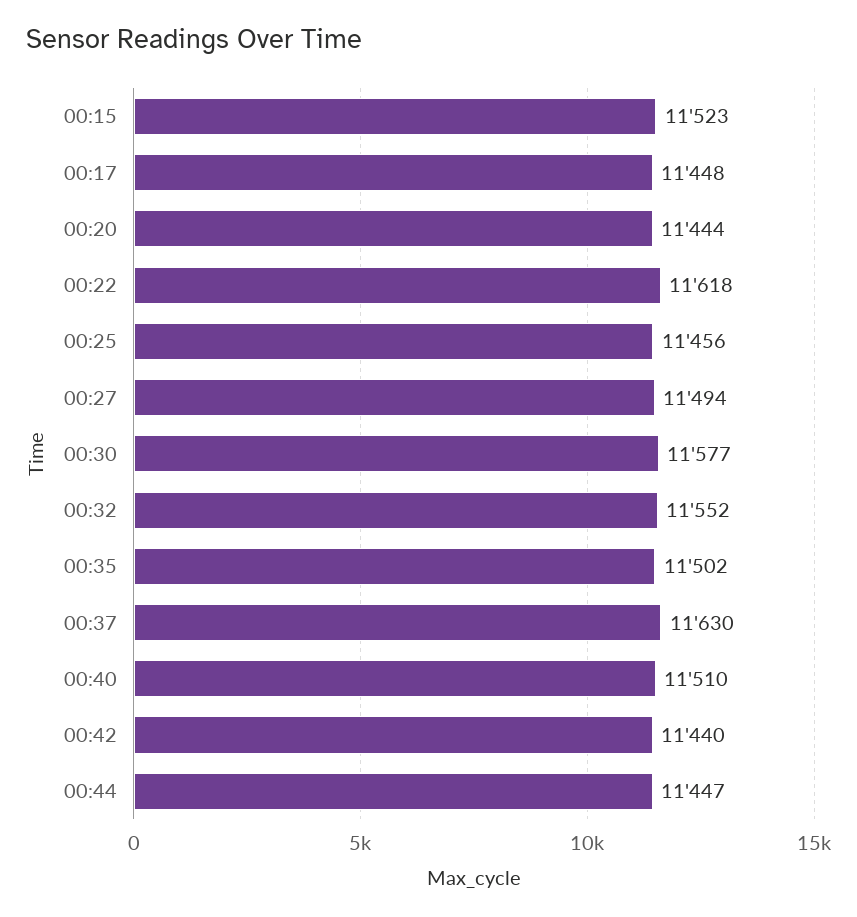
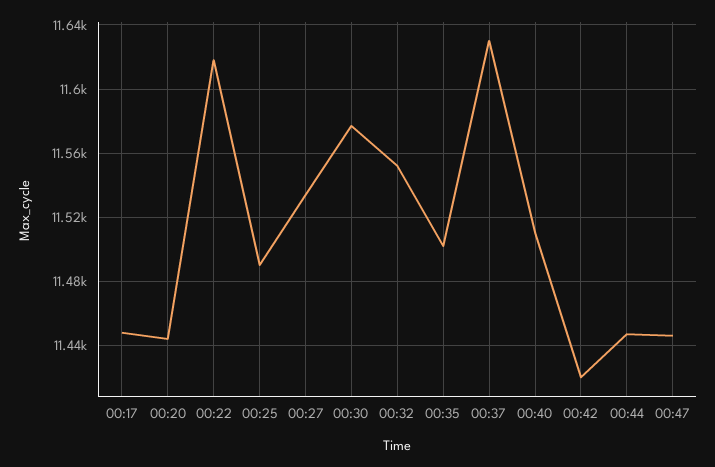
00:15: 11523 -> none
00:25: 11456 -> 11490
00:27: 11494 -> 11535
00:42: 11440 -> 11420
00:47: none -> 11445

